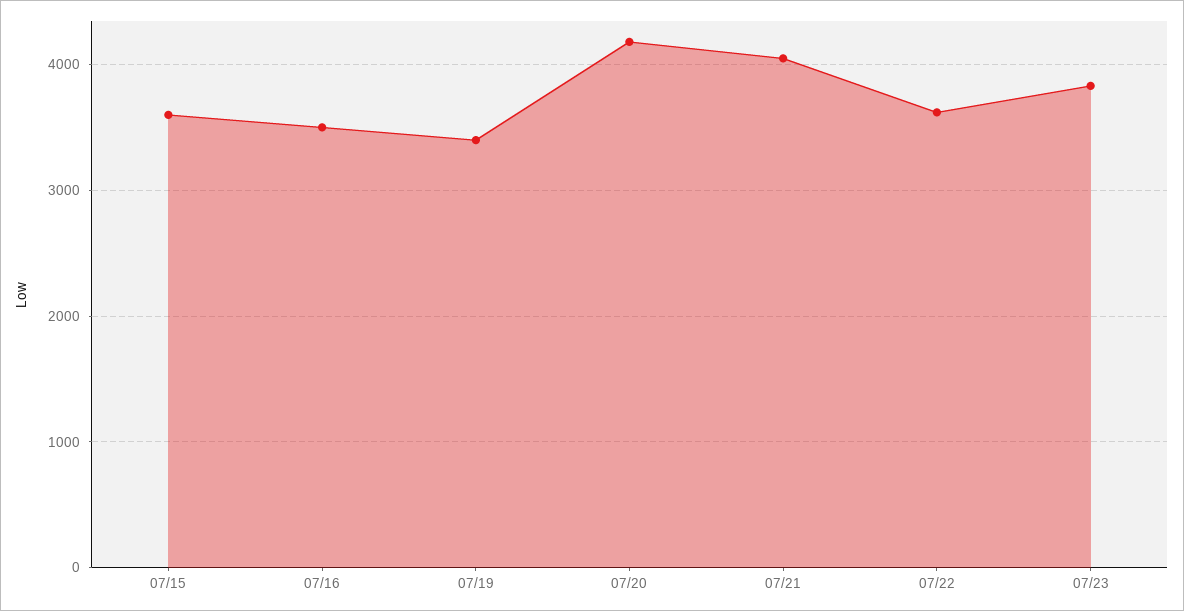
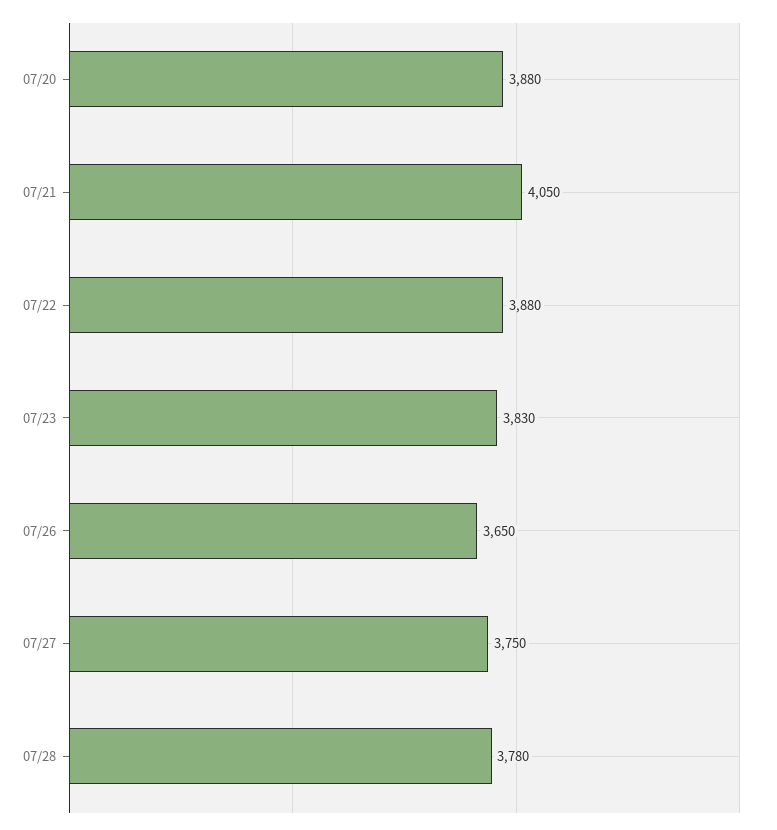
07/15: 3600 -> none
07/16: 3500 -> none
07/19: 3400 -> none
07/20: 4200 -> 3880
07/22: 3600 -> 3880
07/26: none -> 3650
07/27: none -> 3750
07/28: none -> 3780

